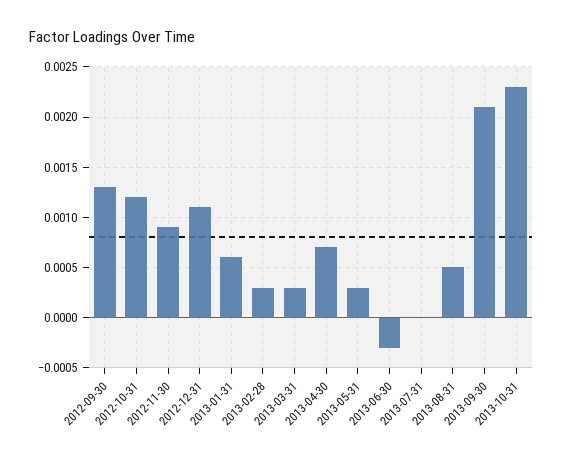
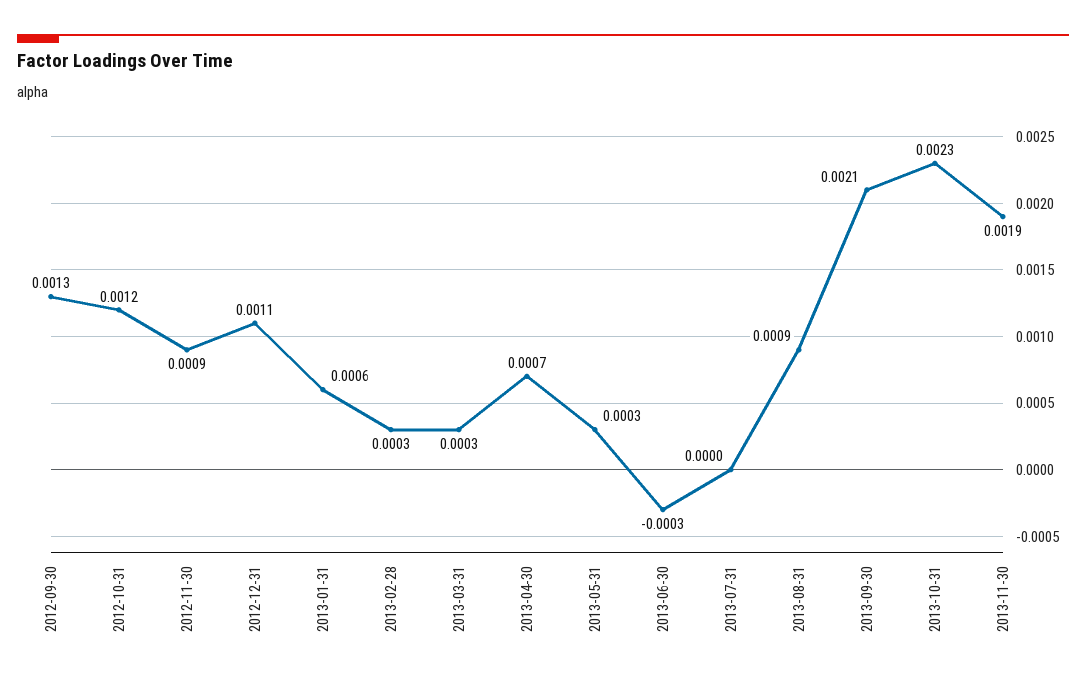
2013-08-31: 0.0005 -> 0.0009
2013-11-30: none -> 0.0019

